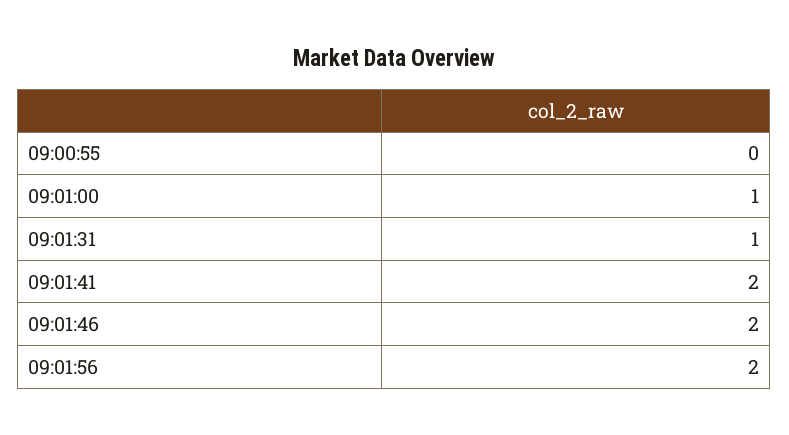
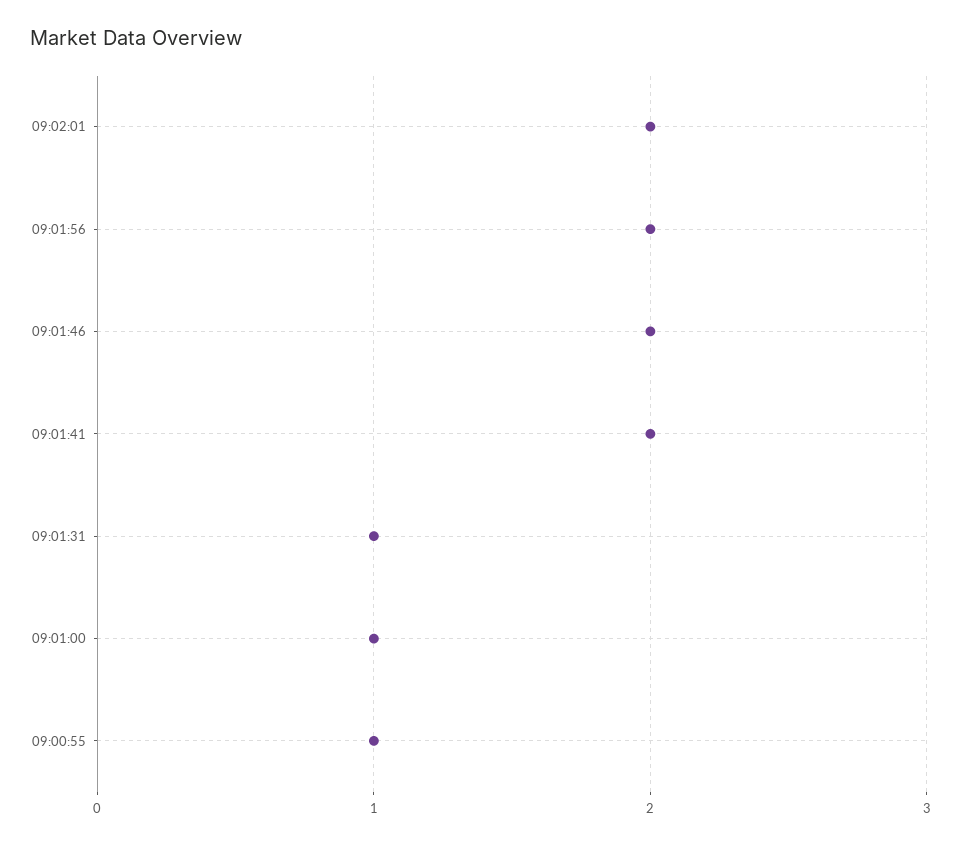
09:00:55: 0 -> 1
09:02:01: none -> 2

